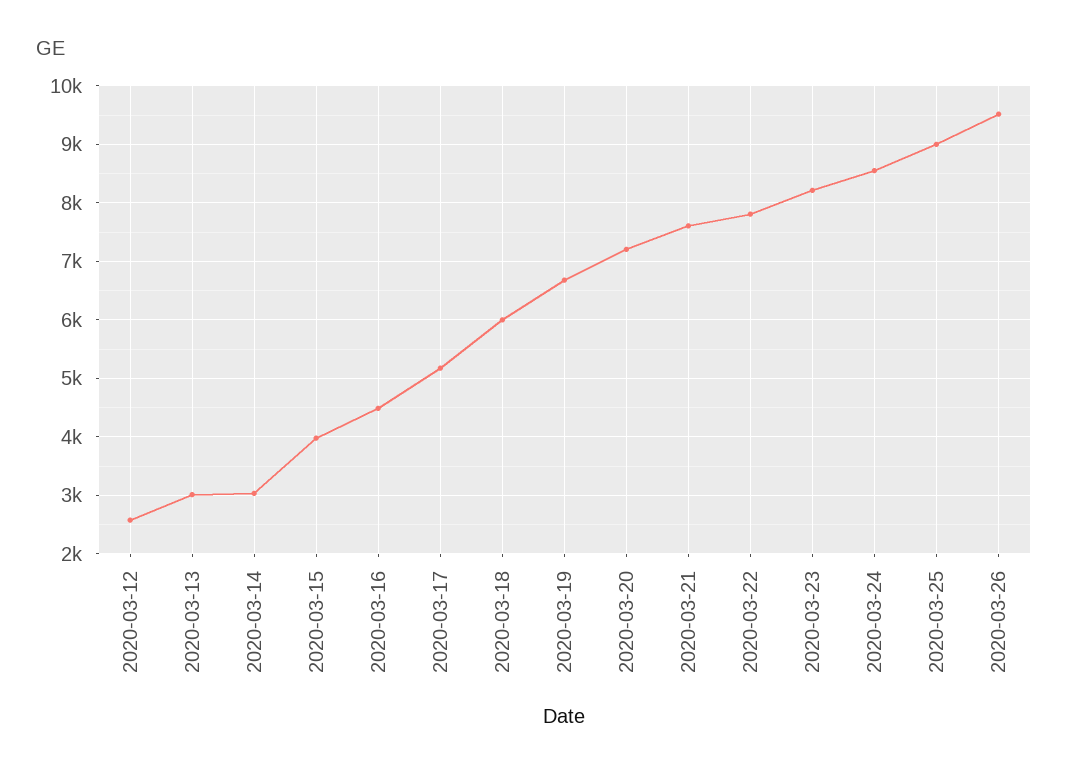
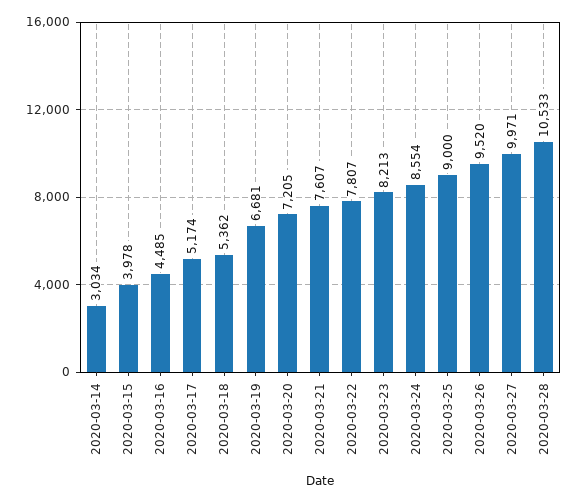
2020-03-12: 2600 -> none
2020-03-13: 3000 -> none
2020-03-18: 6000 -> 5362
2020-03-27: none -> 9971
2020-03-28: none -> 10533

